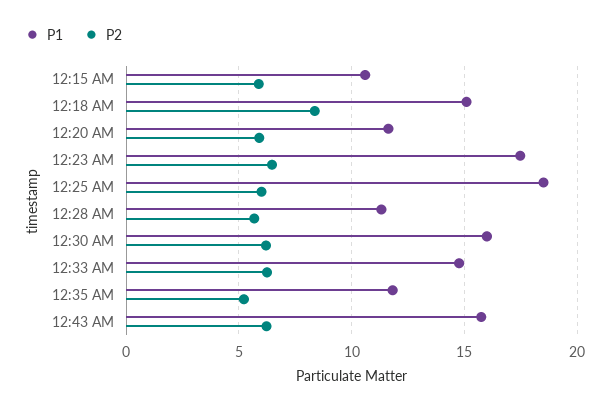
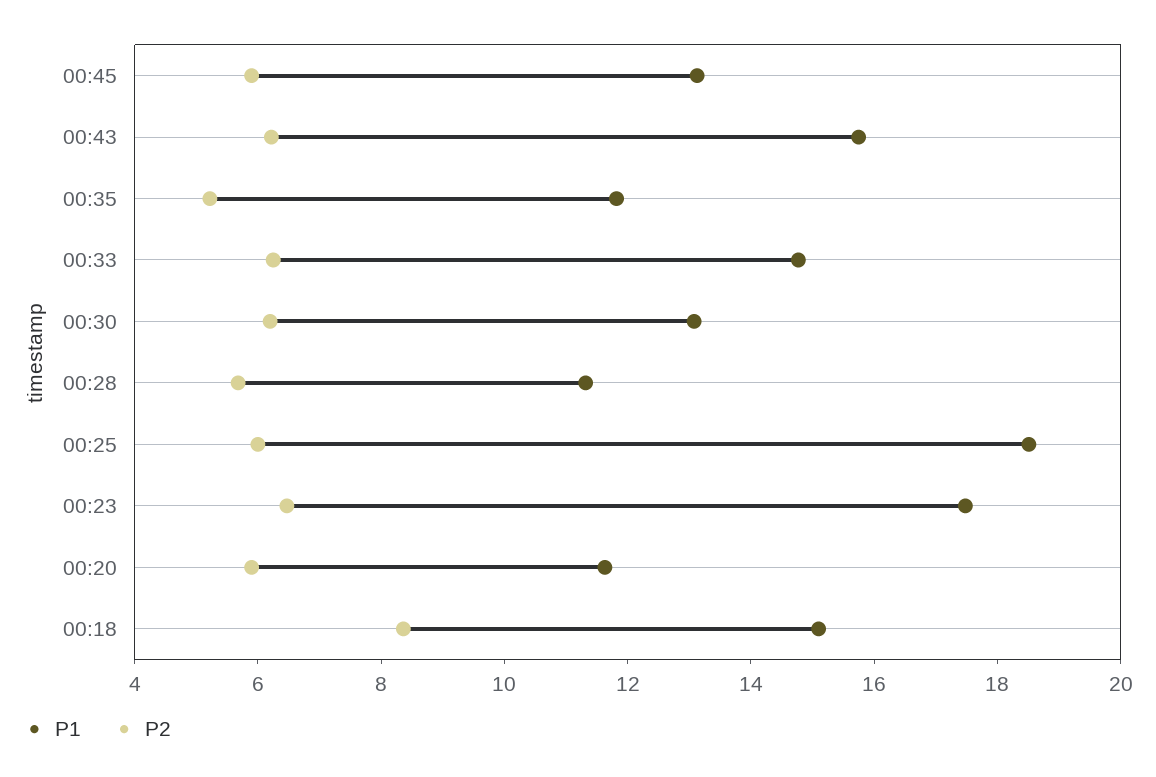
P1, 12:15 AM: 10.5 -> none
P2, 12:15 AM: 6 -> none
P1, 12:30 AM: 16 -> 13
P1, 00:45: none -> 13
P2, 00:45: none -> 6

